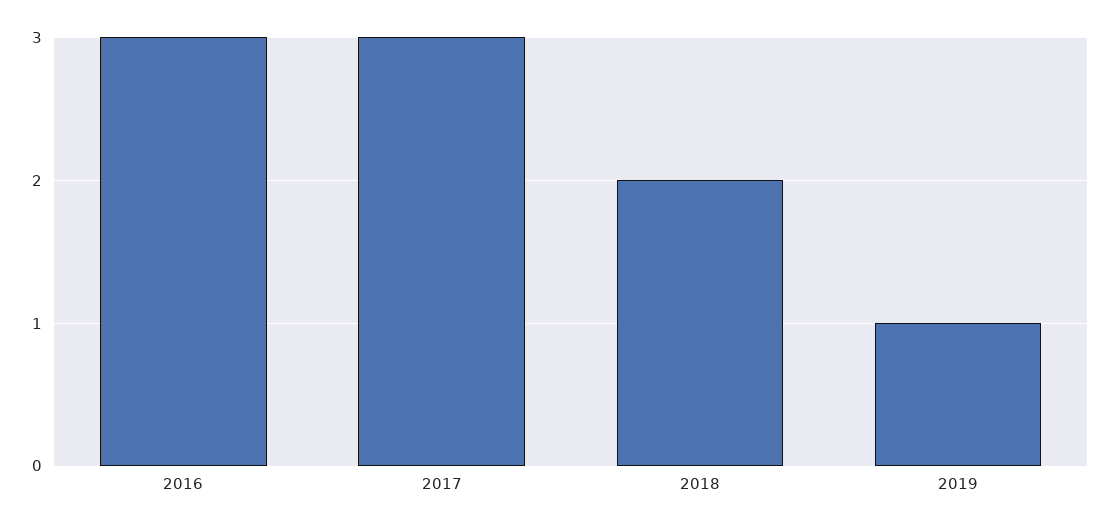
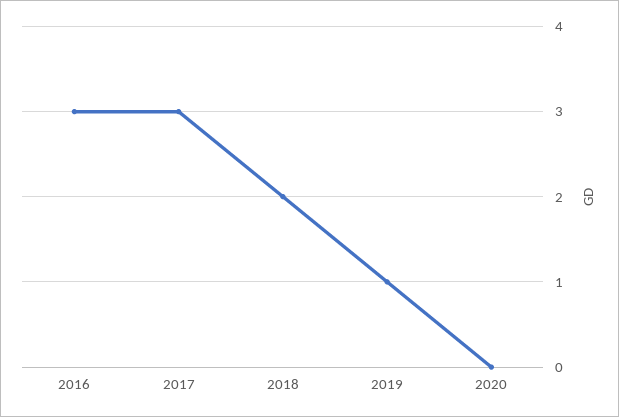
2020: none -> 0

